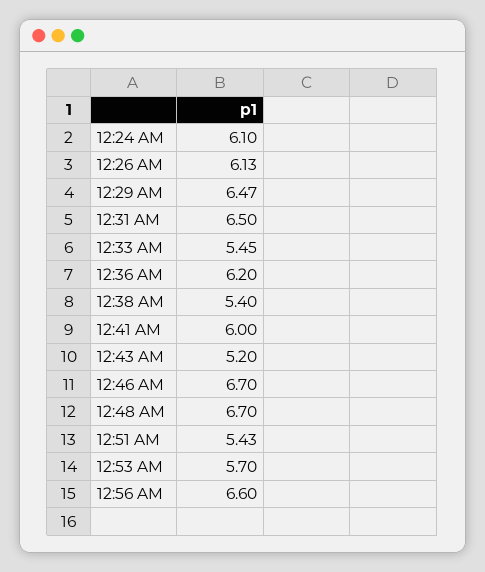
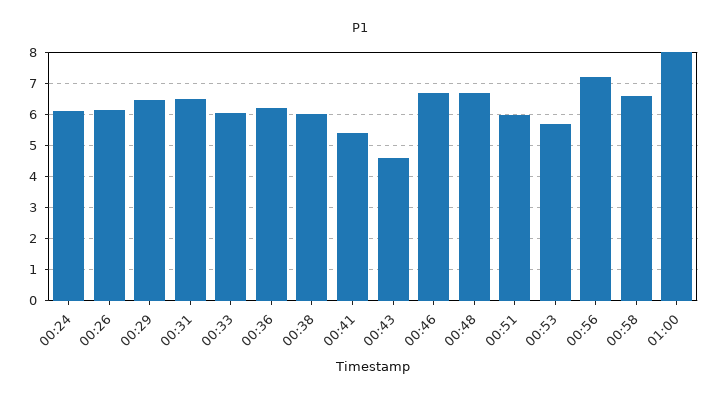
12:33 AM: 5.45 -> 6
12:38 AM: 5.4 -> 6
12:41 AM: 6 -> 5.4
12:43 AM: 5.2 -> 4.6
12:51 AM: 5.43 -> 6
12:56 AM: 6.6 -> 7.2
00:58: none -> 6.6
01:00: none -> 8

